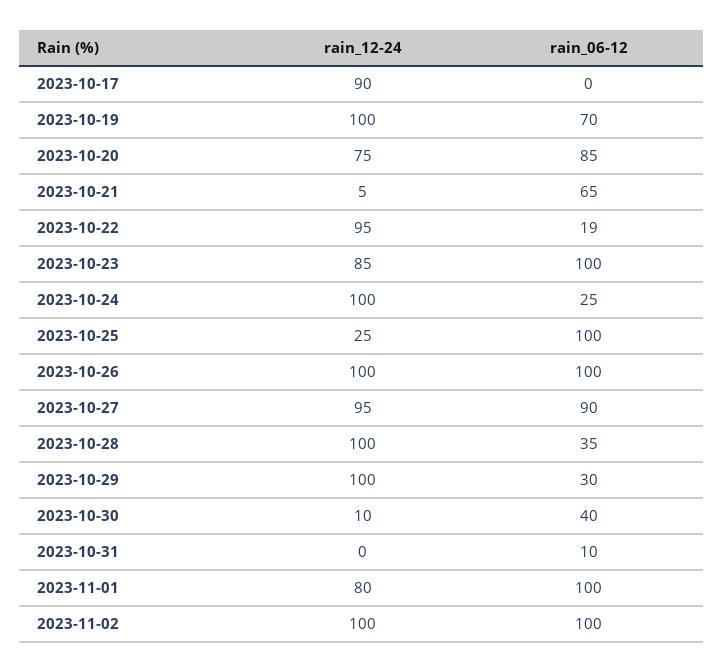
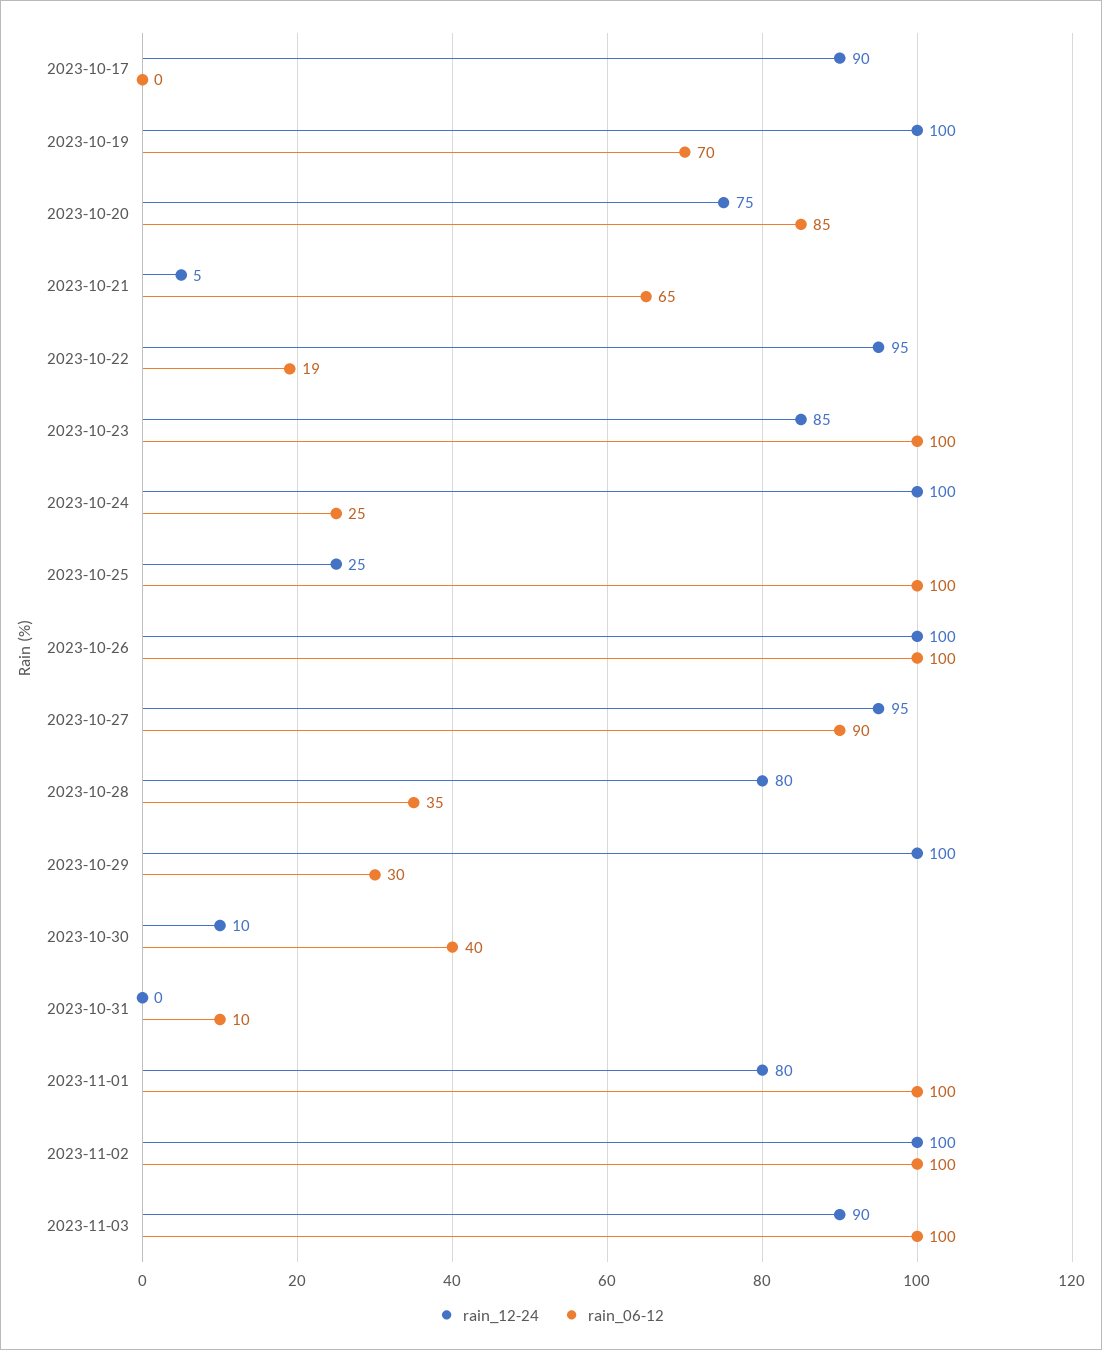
rain_12-24, 2023-10-28: 100 -> 80
rain_12-24, 2023-11-03: none -> 90
rain_06-12, 2023-11-03: none -> 100

